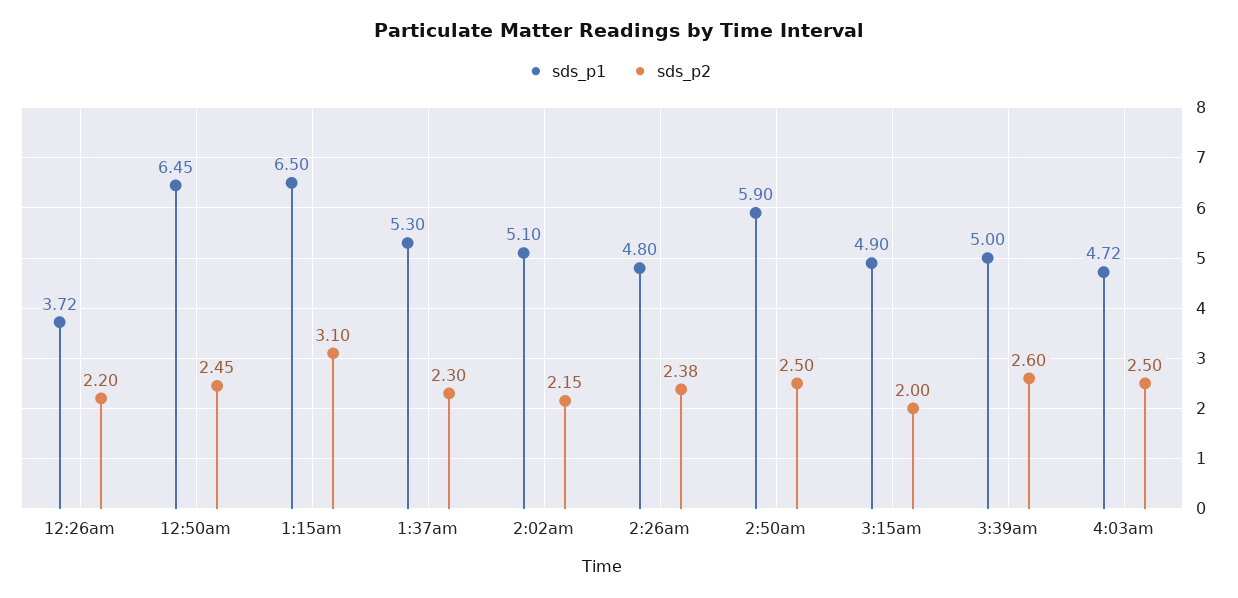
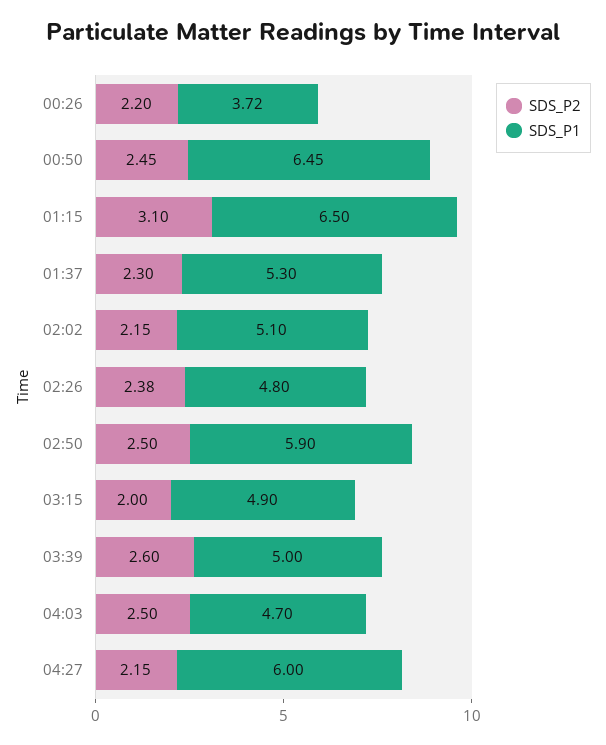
sds_p1, 4:03am: 4.72 -> 4.7
sds_p2, 04:27: none -> 2.15
sds_p1, 04:27: none -> 6

